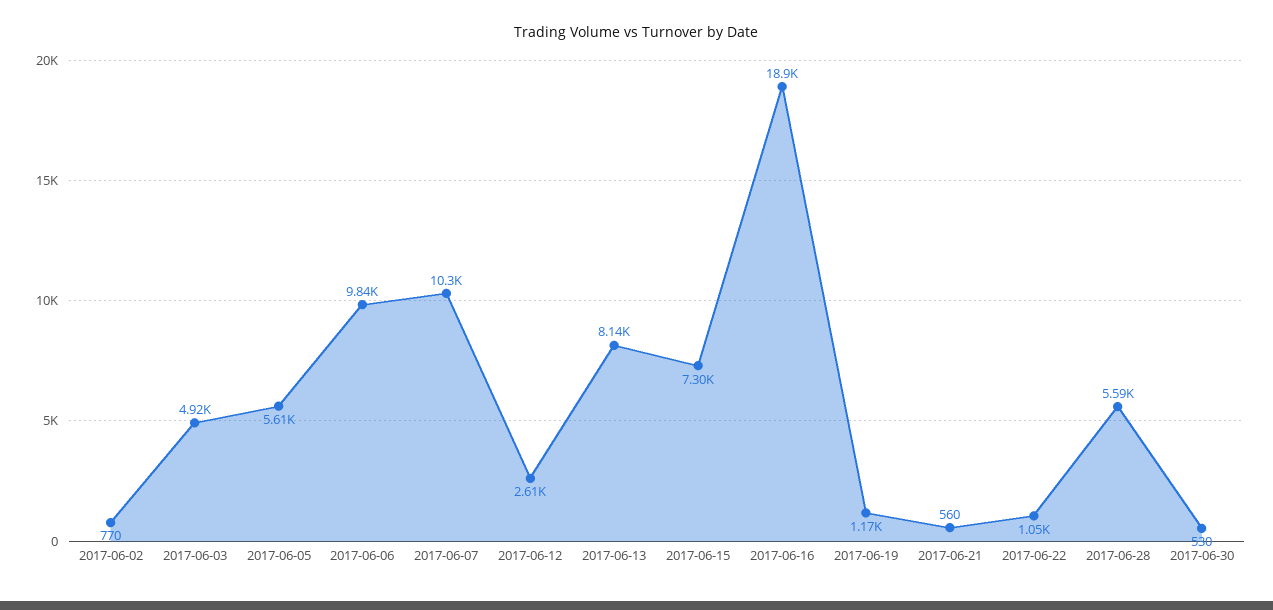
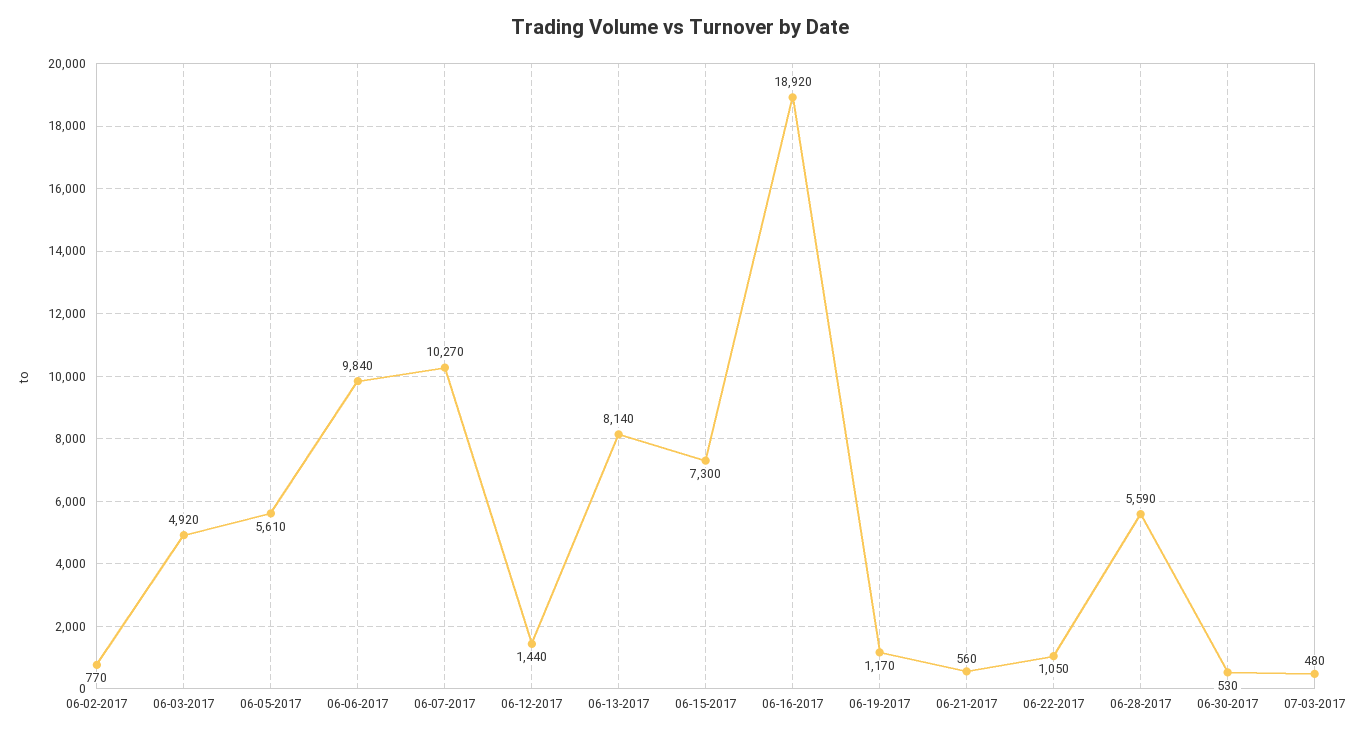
2017-06-12: 2610 -> 1440
07-03-2017: none -> 480

